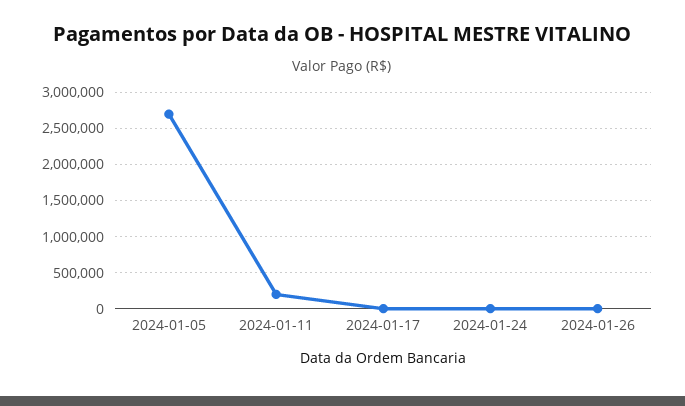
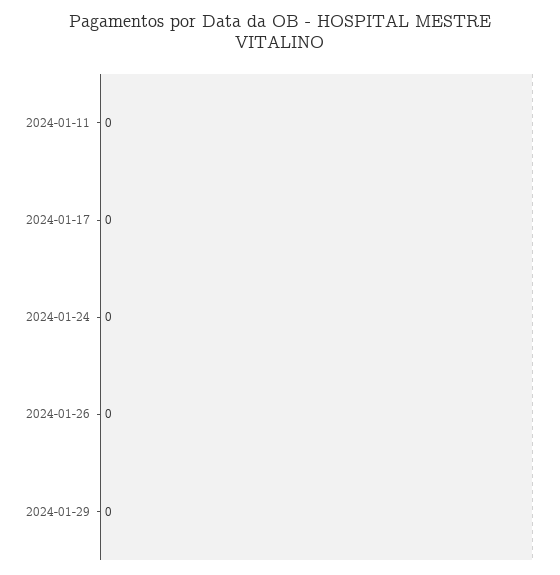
2024-01-05: 2700000 -> none
2024-01-11: 200000 -> 0
2024-01-29: none -> 0

